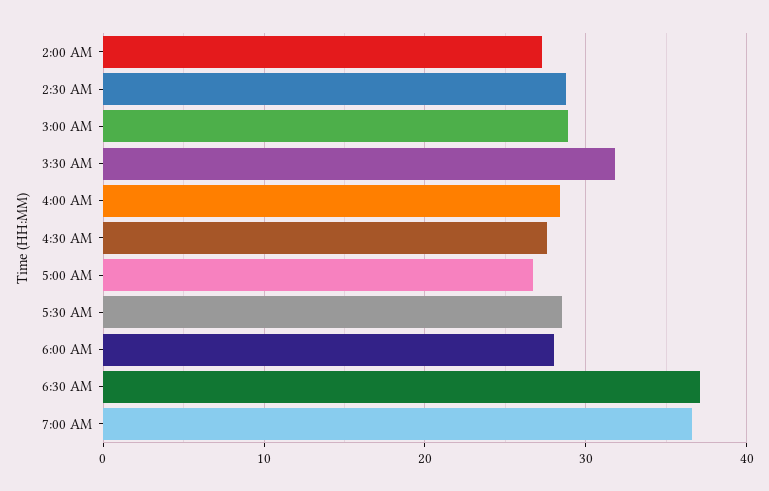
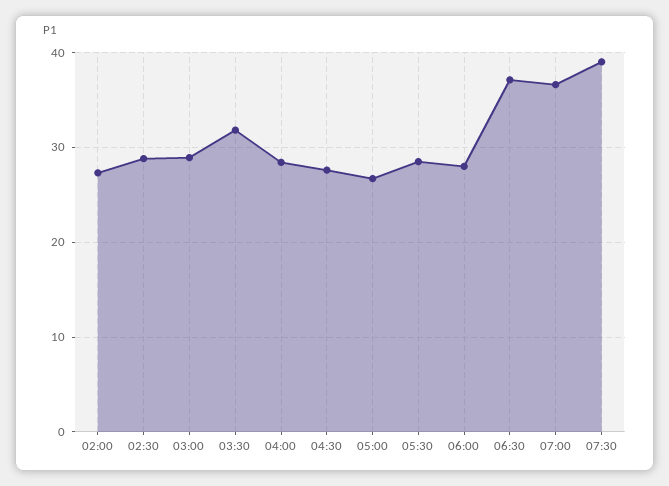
07:30: none -> 39

